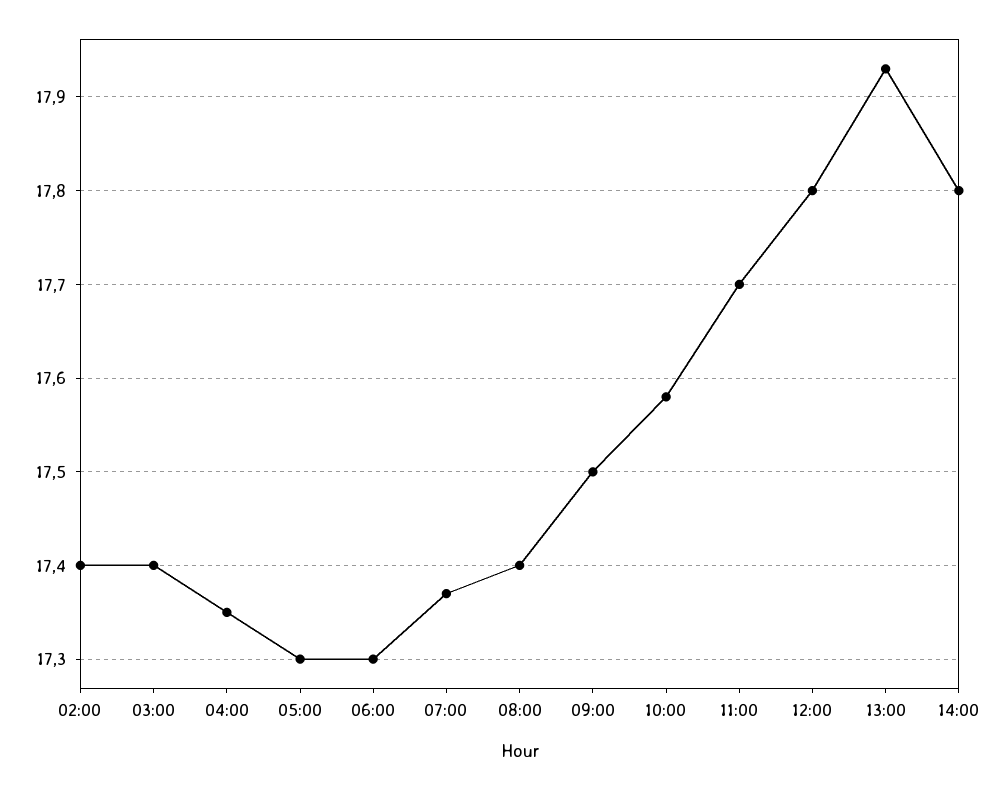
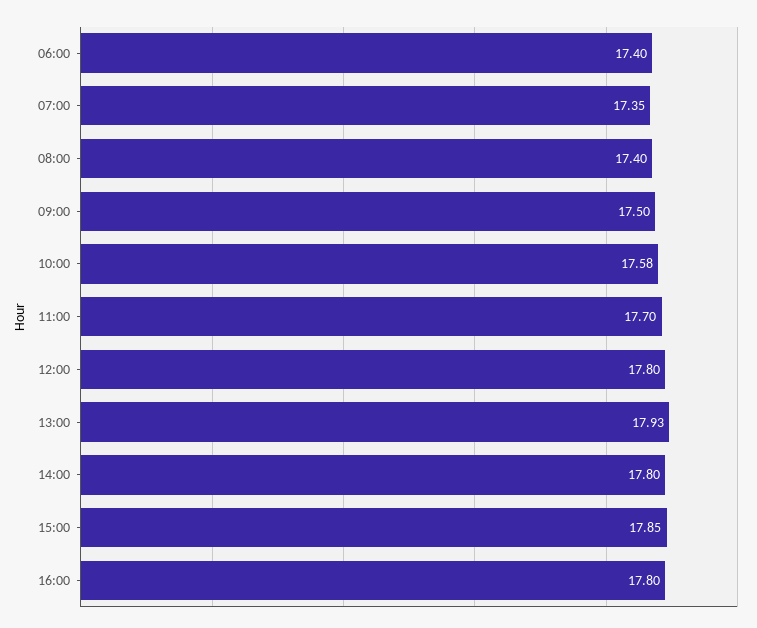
02:00: 17.4 -> none
03:00: 17.4 -> none
04:00: 17.35 -> none
05:00: 17.3 -> none
06:00: 17.3 -> 17.4
07:00: 17.37 -> 17.35
15:00: none -> 17.85
16:00: none -> 17.8

